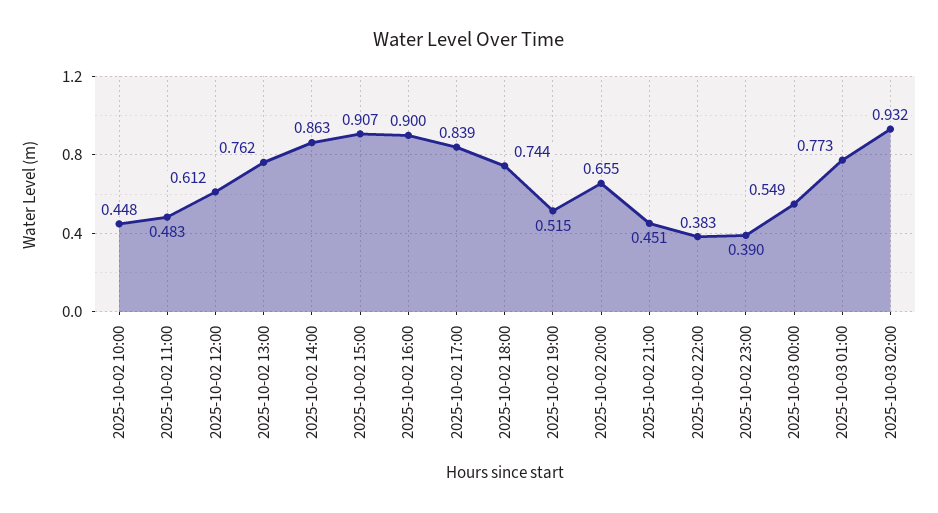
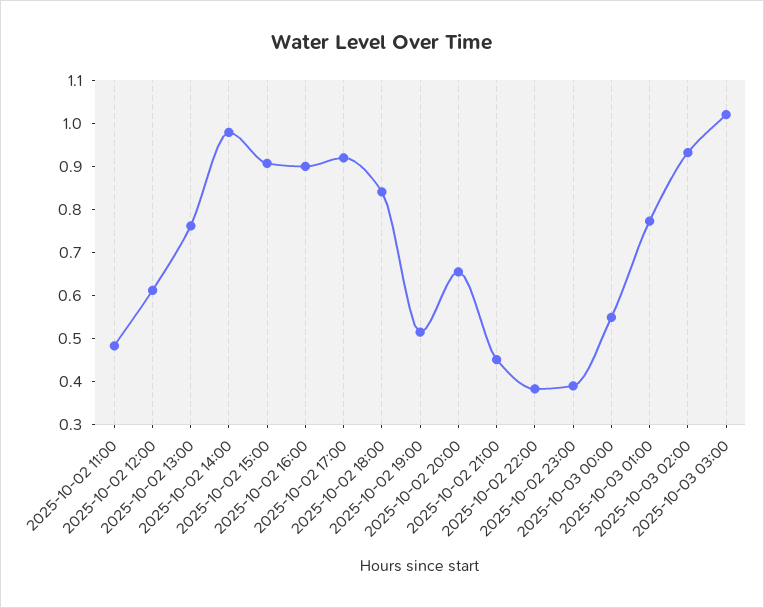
2025-10-02 10:00: 0.448 -> none
2025-10-02 14:00: 0.863 -> 0.98
2025-10-02 17:00: 0.839 -> 0.92
2025-10-02 18:00: 0.744 -> 0.84
2025-10-03 03:00: none -> 1.02

